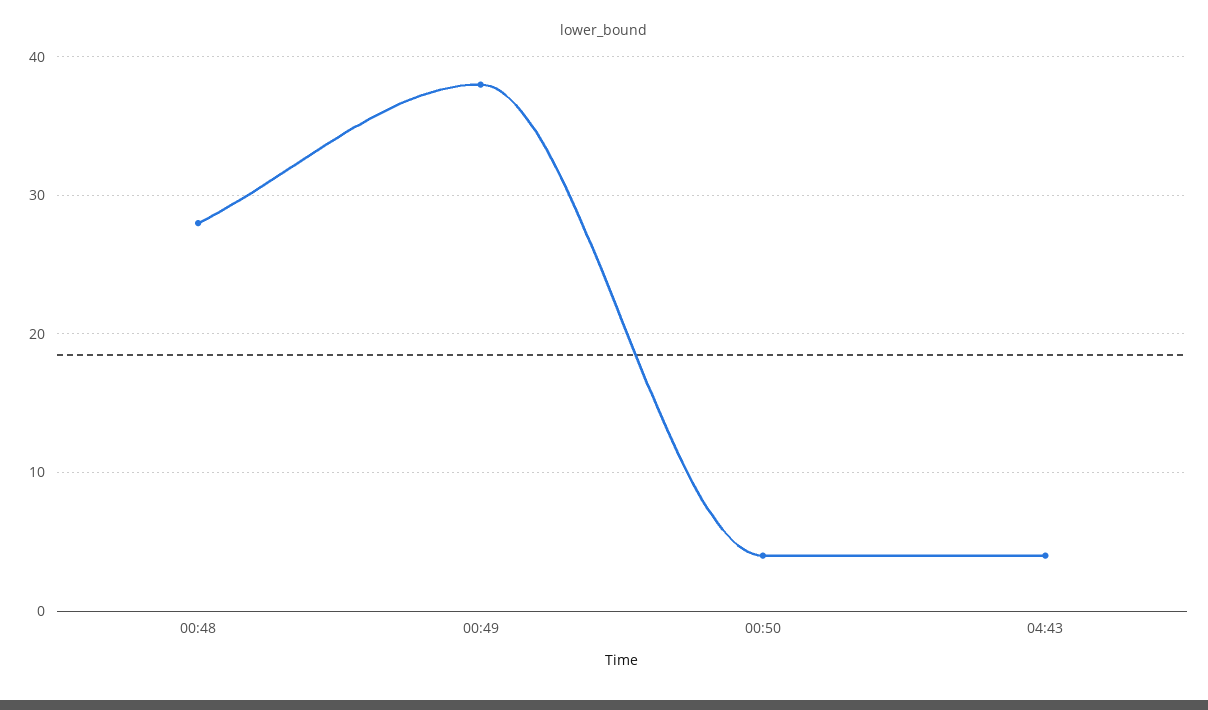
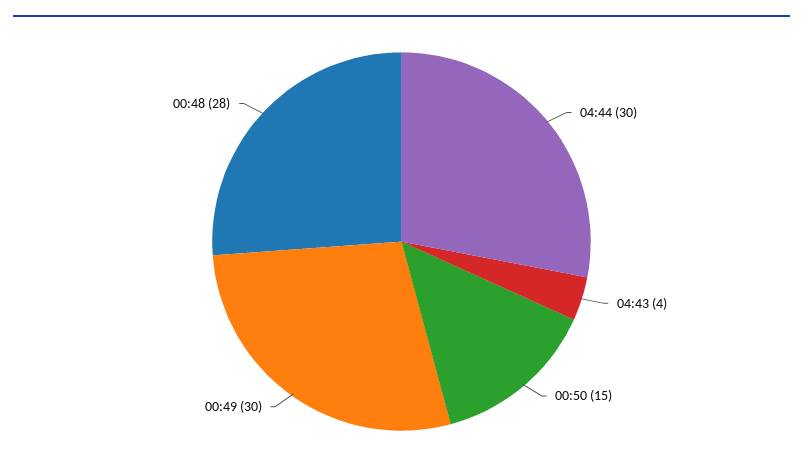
00:49: 38 -> 30
00:50: 4 -> 15
04:44: none -> 30

